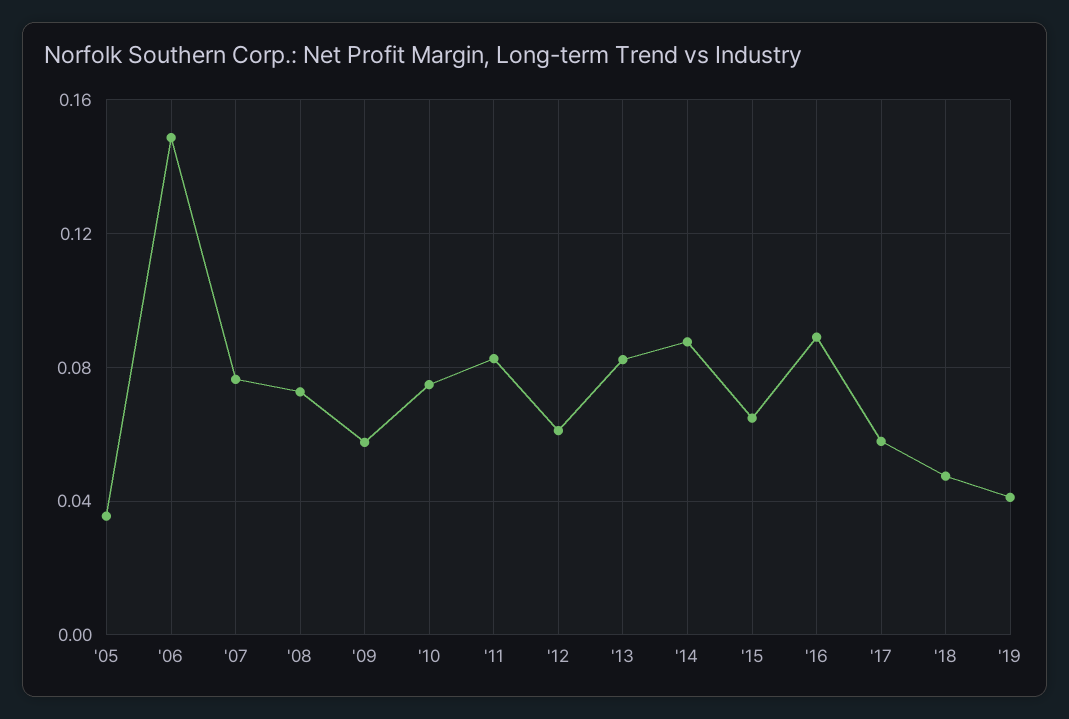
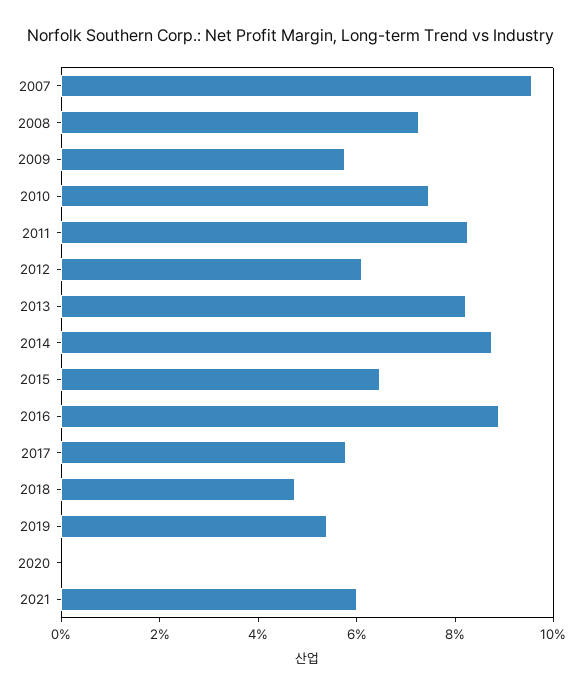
'05: 0.035 -> none
'06: 0.15 -> none
'07: 0.075 -> 0.095
'19: 0.04 -> 0.055
2020: none -> 0
2021: none -> 0.06

